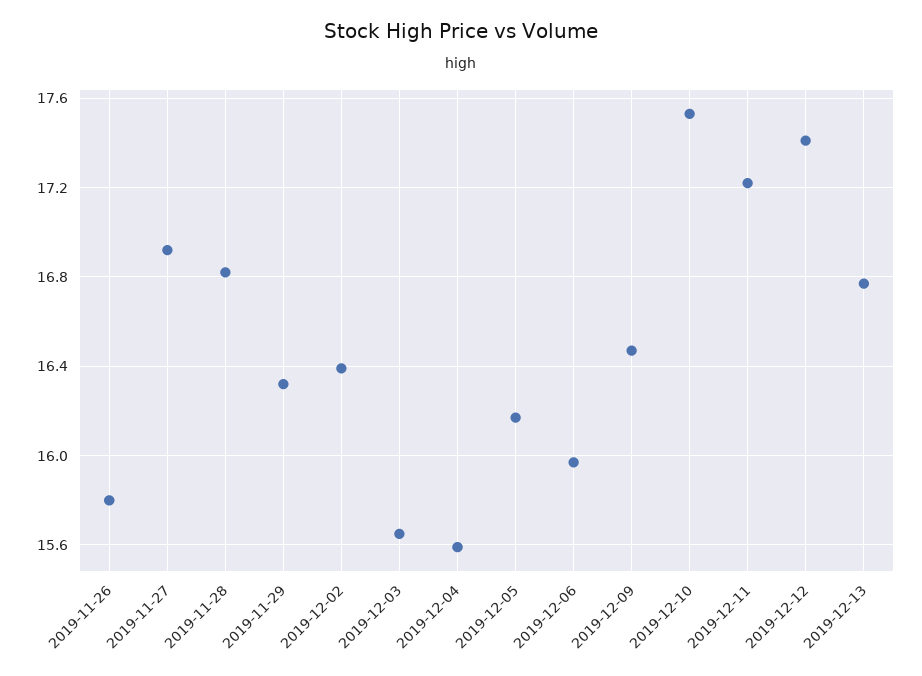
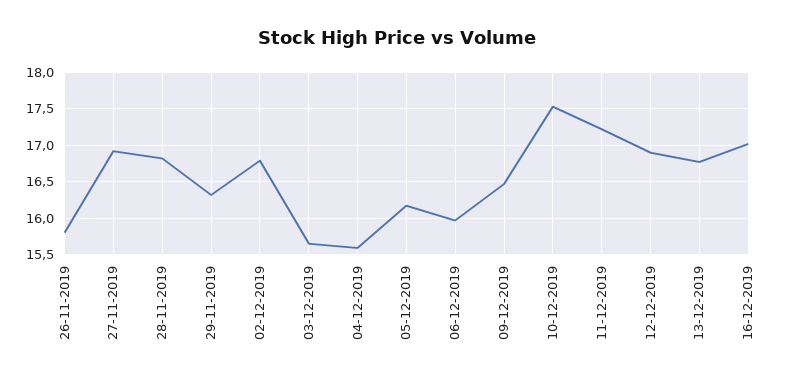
2019-12-02: 16.4 -> 16.8
2019-12-12: 17.4 -> 16.9
16-12-2019: none -> 17

